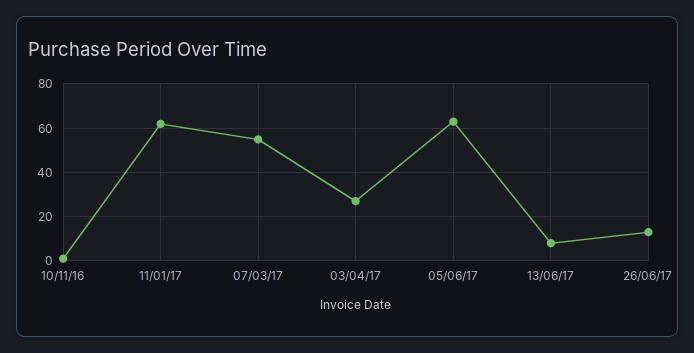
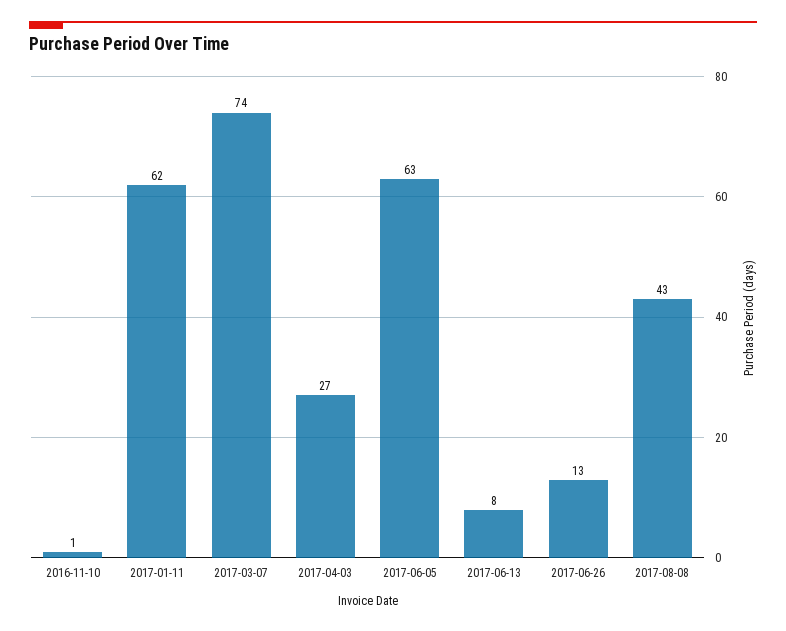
07/03/17: 55 -> 74
2017-08-08: none -> 43

